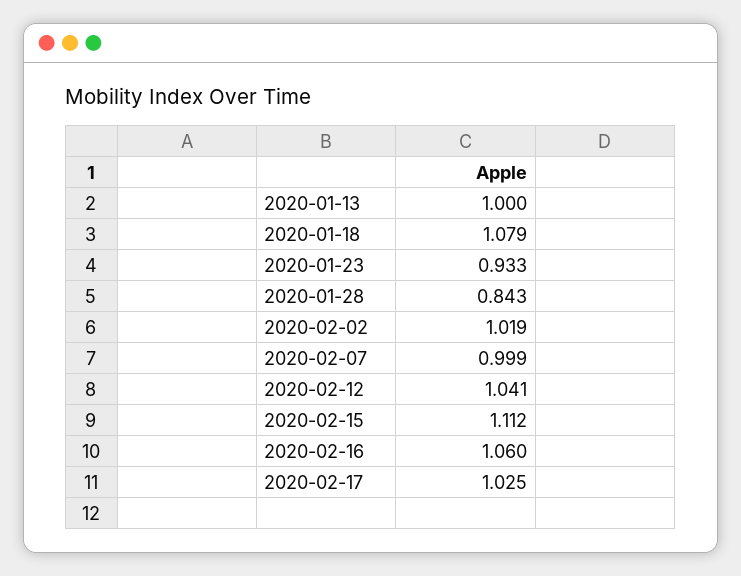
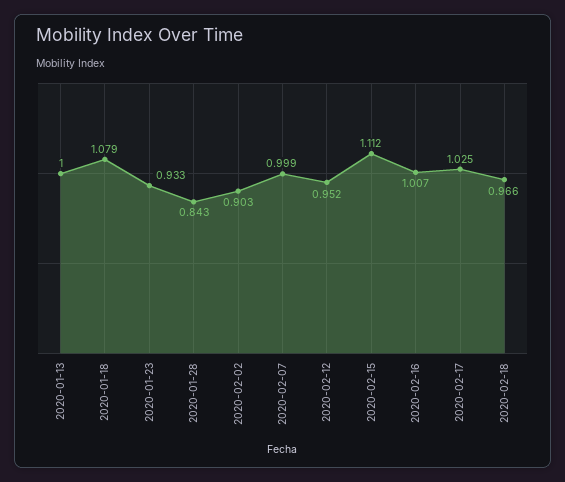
2020-02-02: 1.019 -> 0.903
2020-02-12: 1.041 -> 0.952
2020-02-16: 1.06 -> 1.007
2020-02-18: none -> 0.966

